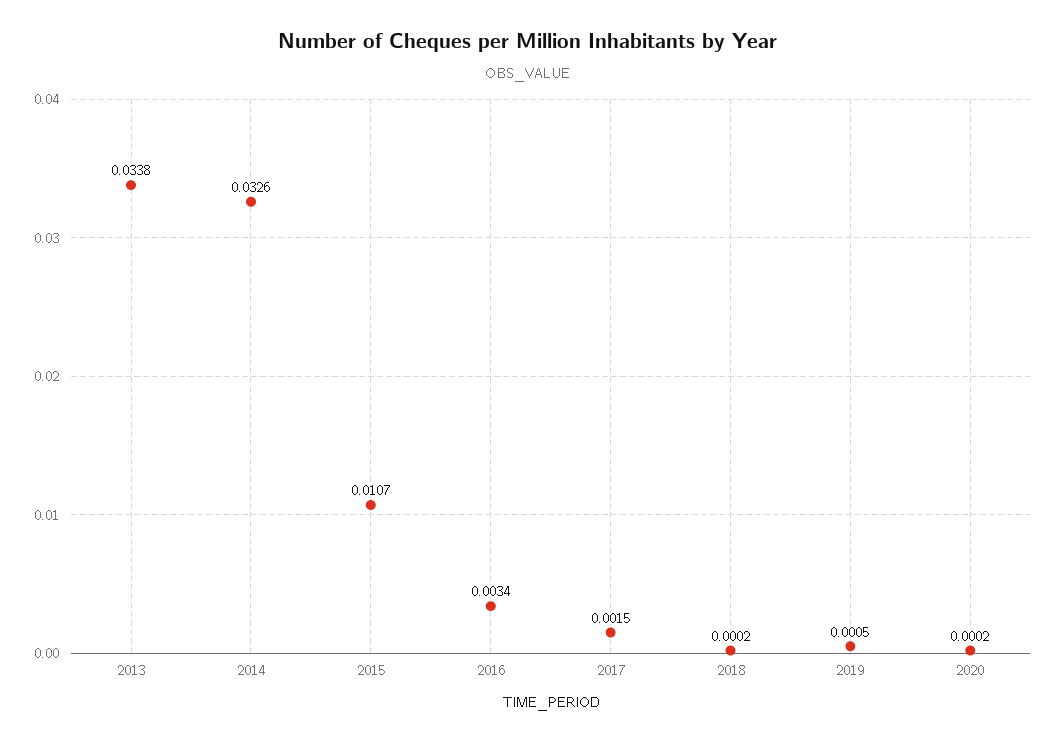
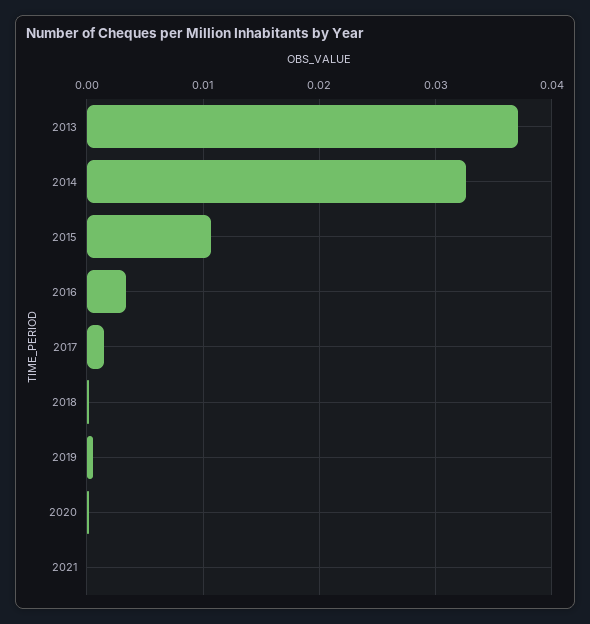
2013: 0.0338 -> 0.037
2021: none -> 0

